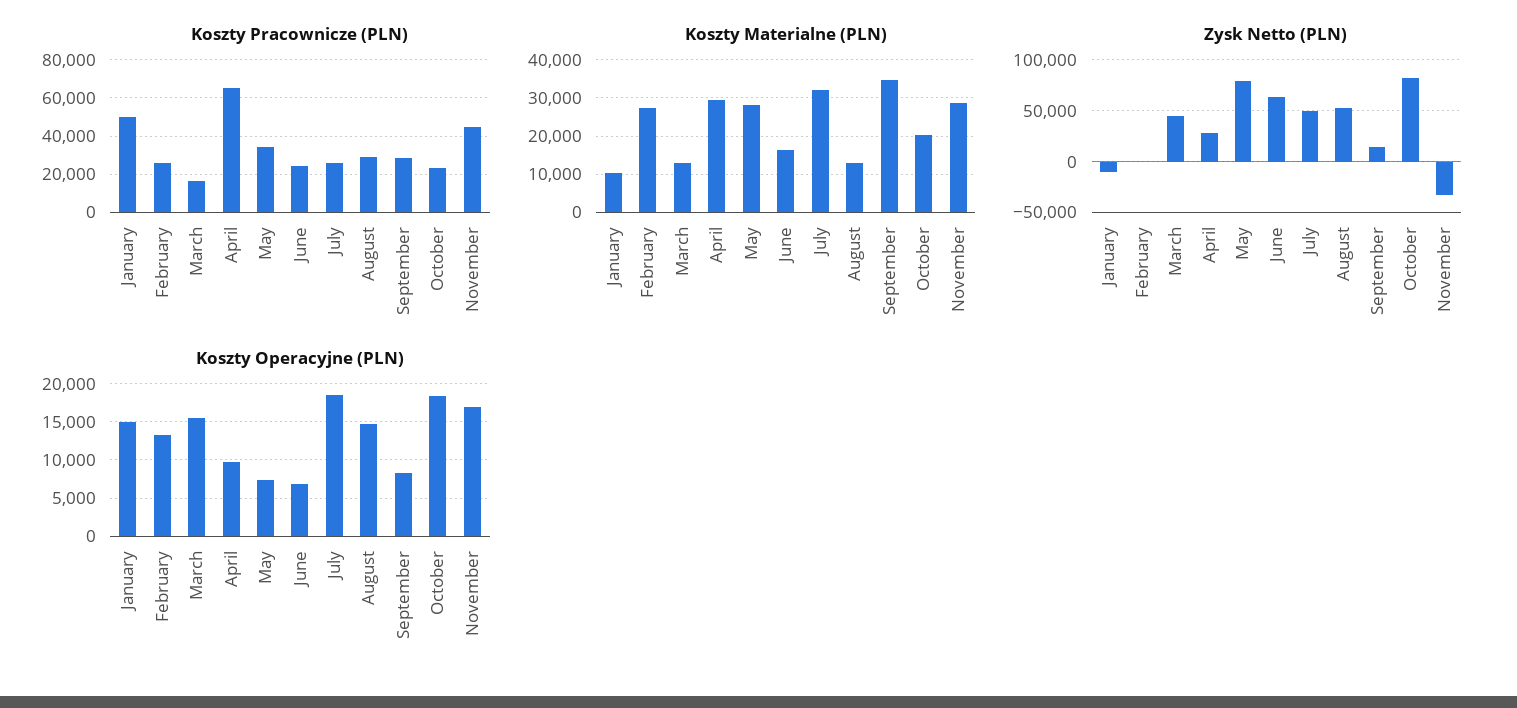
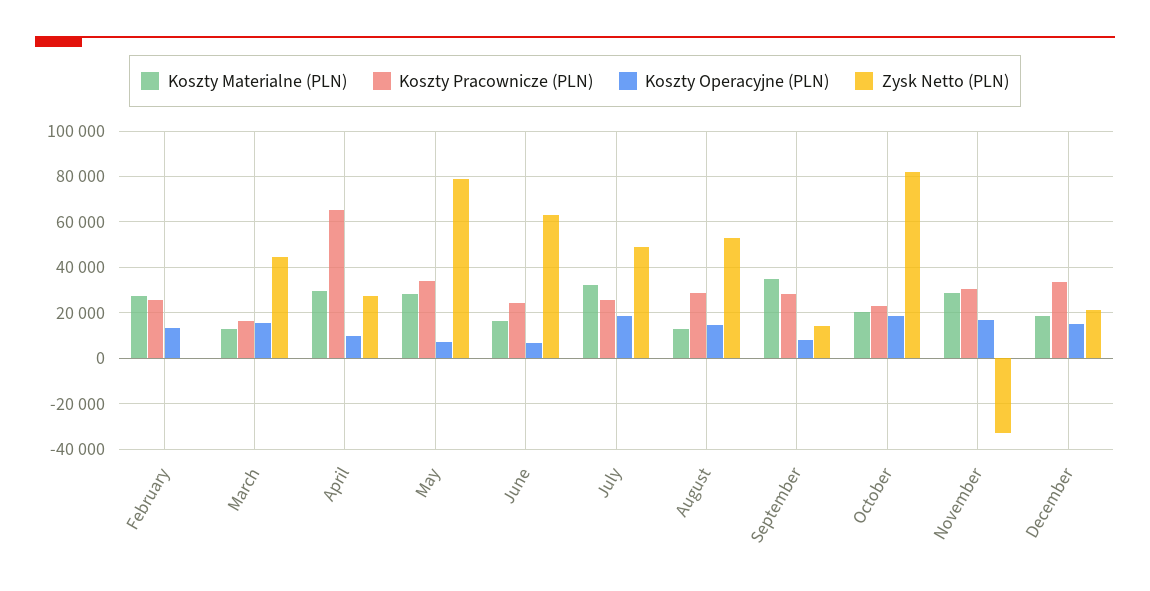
Koszty Pracownicze (PLN), January: 50000 -> none
Koszty Pracownicze (PLN), November: 45000 -> 30000
Koszty Materialne (PLN), January: 10000 -> none
Zysk Netto (PLN), January: -10000 -> none
Koszty Operacyjne (PLN), January: 15000 -> none
Koszty Materialne (PLN), December: none -> 20000
Koszty Pracownicze (PLN), December: none -> 35000
Koszty Operacyjne (PLN), December: none -> 15000
Zysk Netto (PLN), December: none -> 20000

